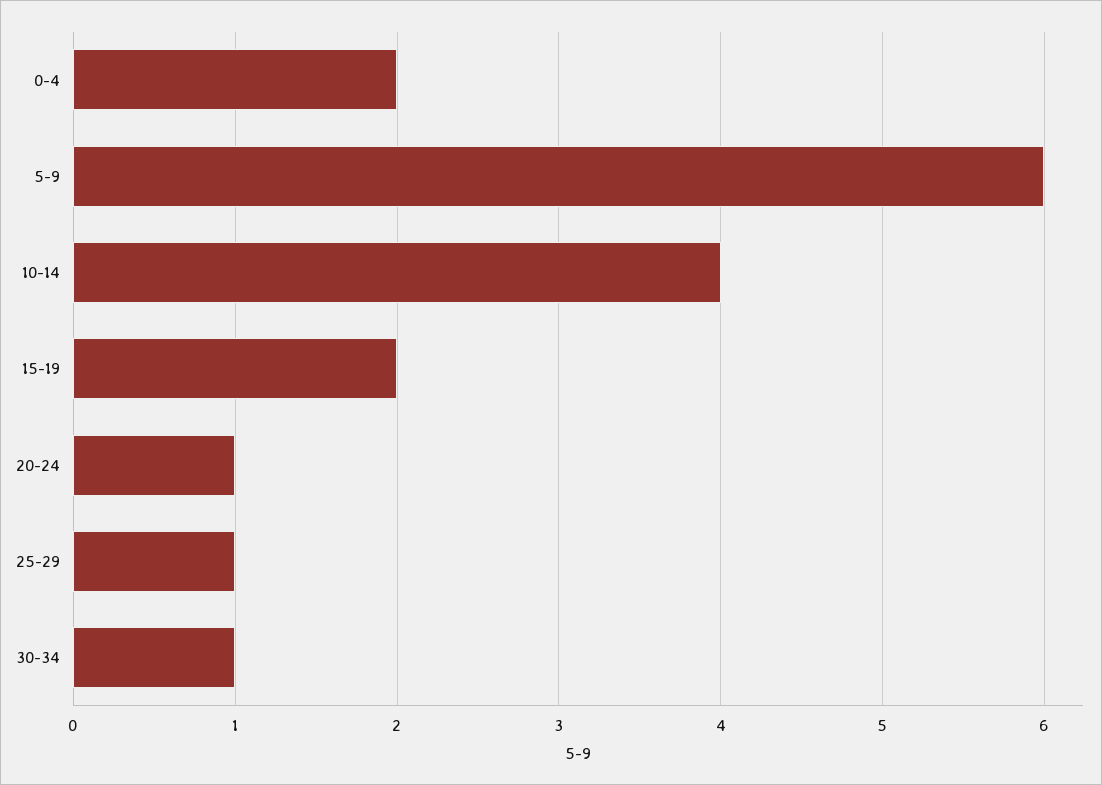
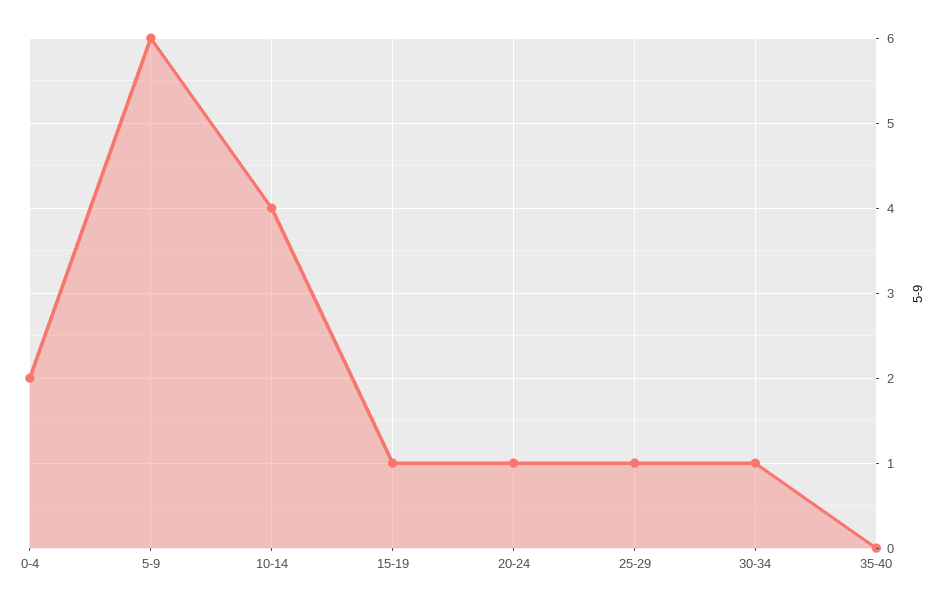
15-19: 2 -> 1
35-40: none -> 0

